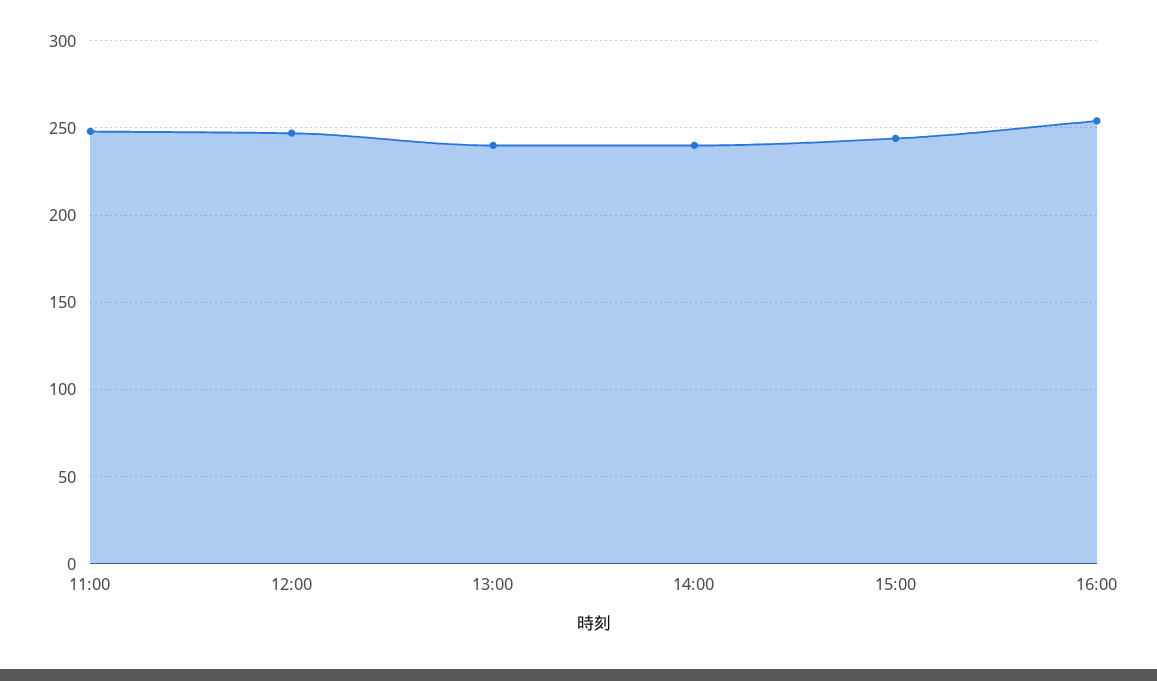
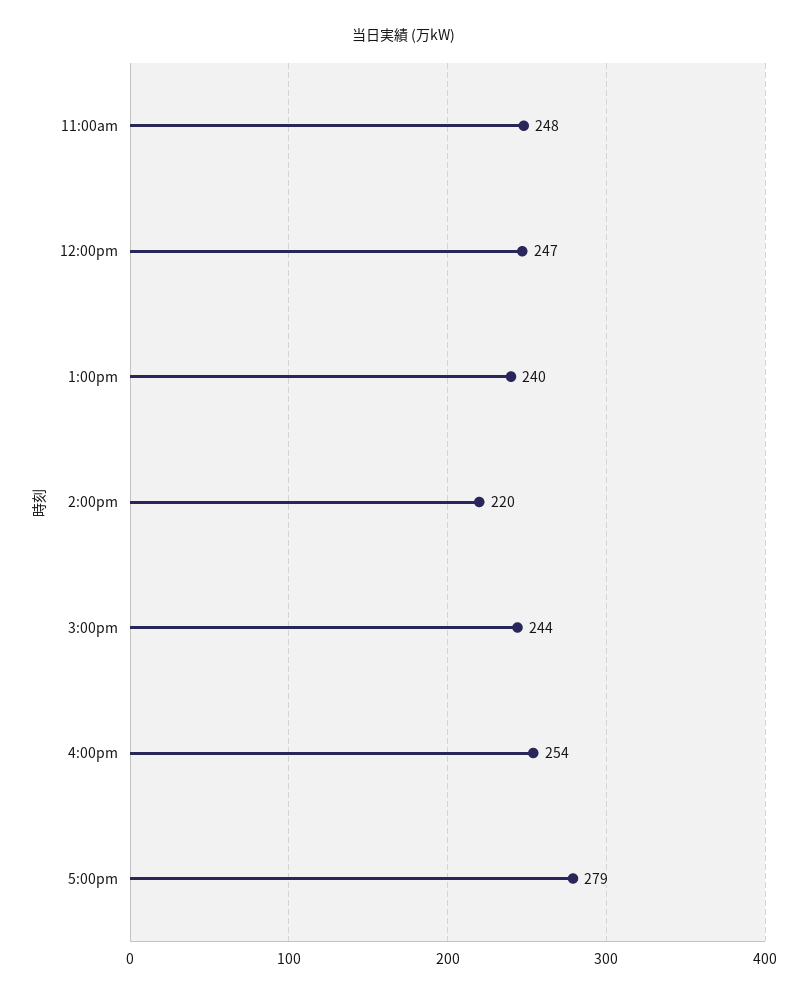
14:00: 240 -> 220
5:00pm: none -> 279

